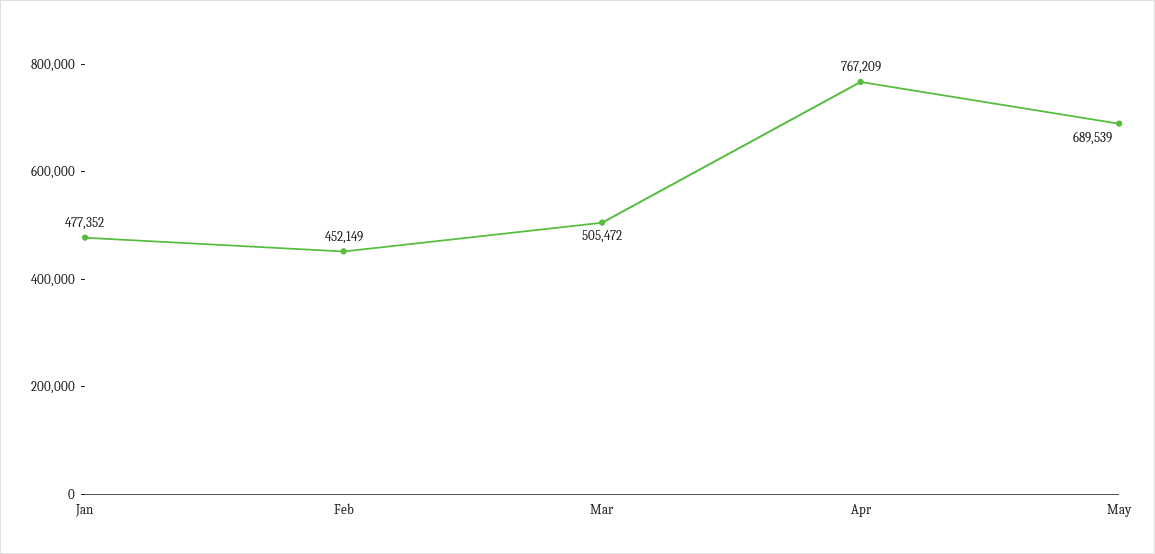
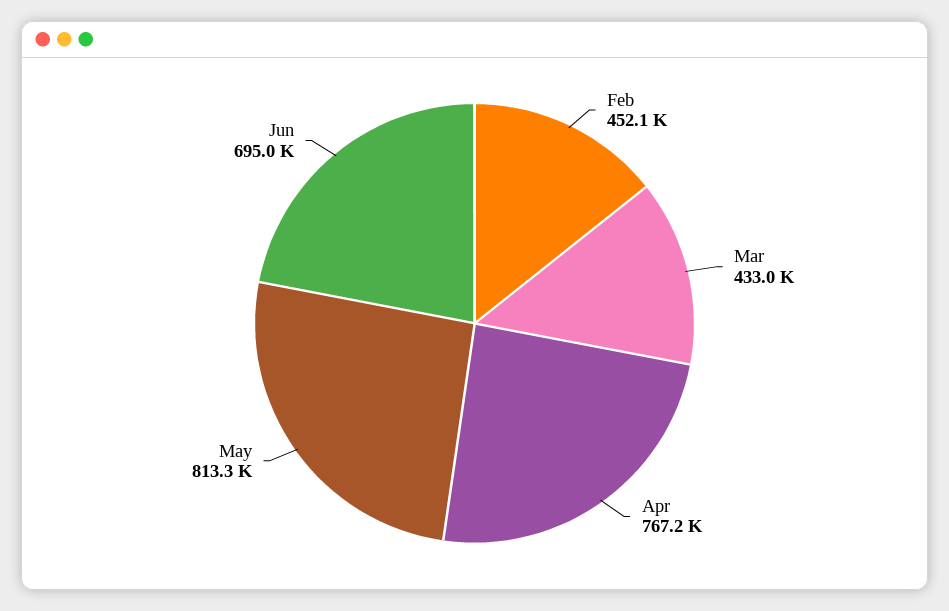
Jan: 477352 -> none
Mar: 505472 -> 433000
May: 689539 -> 813300
Jun: none -> 695000

